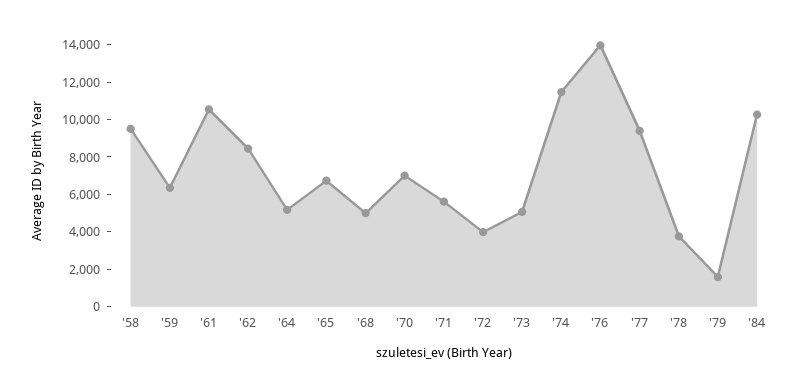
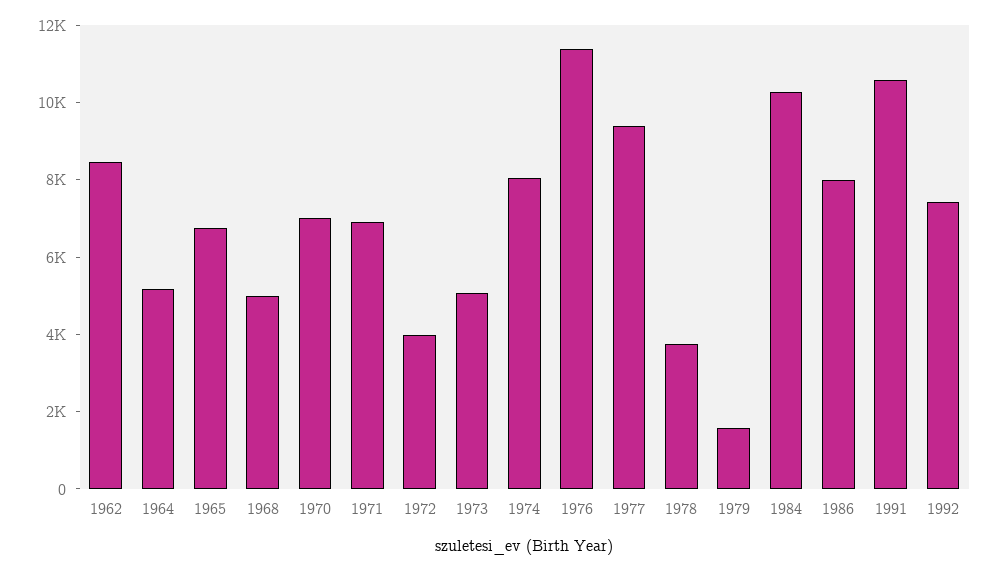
'58: 9500 -> none
'59: 6500 -> none
'61: 10500 -> none
'71: 5500 -> 7000
'74: 11500 -> 8000
'76: 14000 -> 11500
1986: none -> 8000
1991: none -> 10500
1992: none -> 7500

